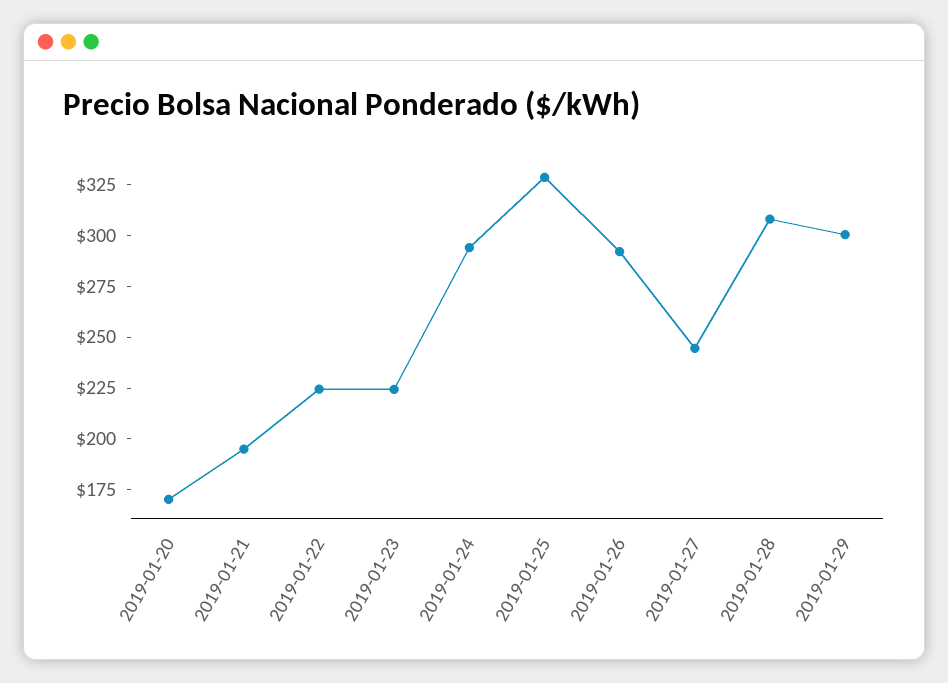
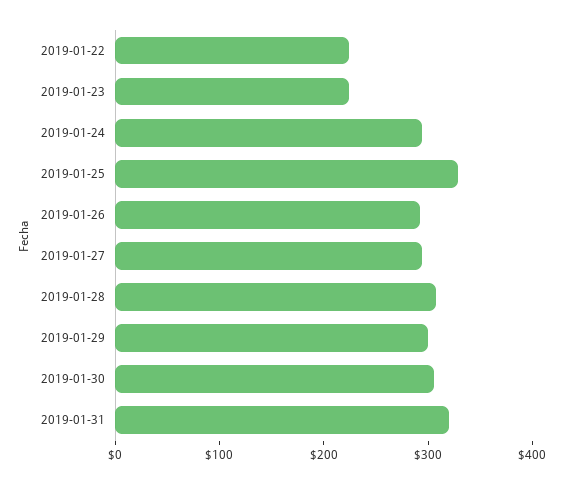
2019-01-20: 170 -> none
2019-01-21: 195 -> none
2019-01-27: 245 -> 300
2019-01-30: none -> 300
2019-01-31: none -> 320

